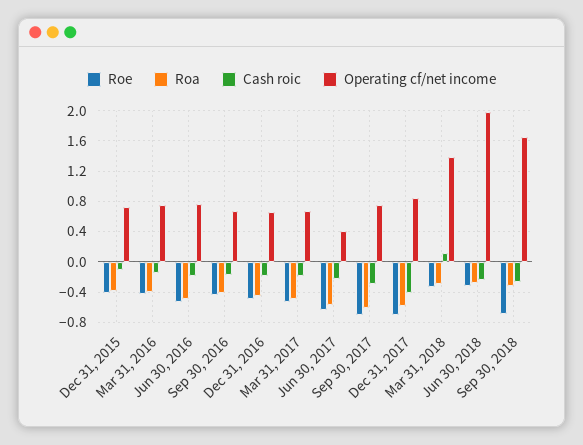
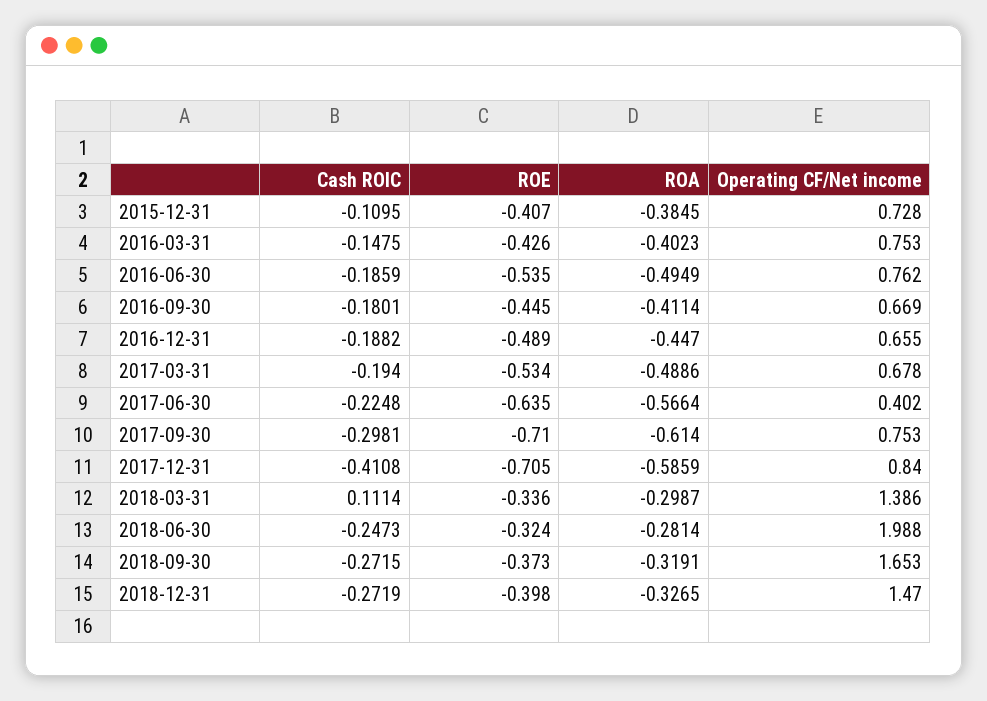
Roe, Sep 30, 2018: -0.7 -> -0.373
Cash roic, 2018-12-31: none -> -0.2719
Roe, 2018-12-31: none -> -0.398
Roa, 2018-12-31: none -> -0.3265
Operating cf/net income, 2018-12-31: none -> 1.47

